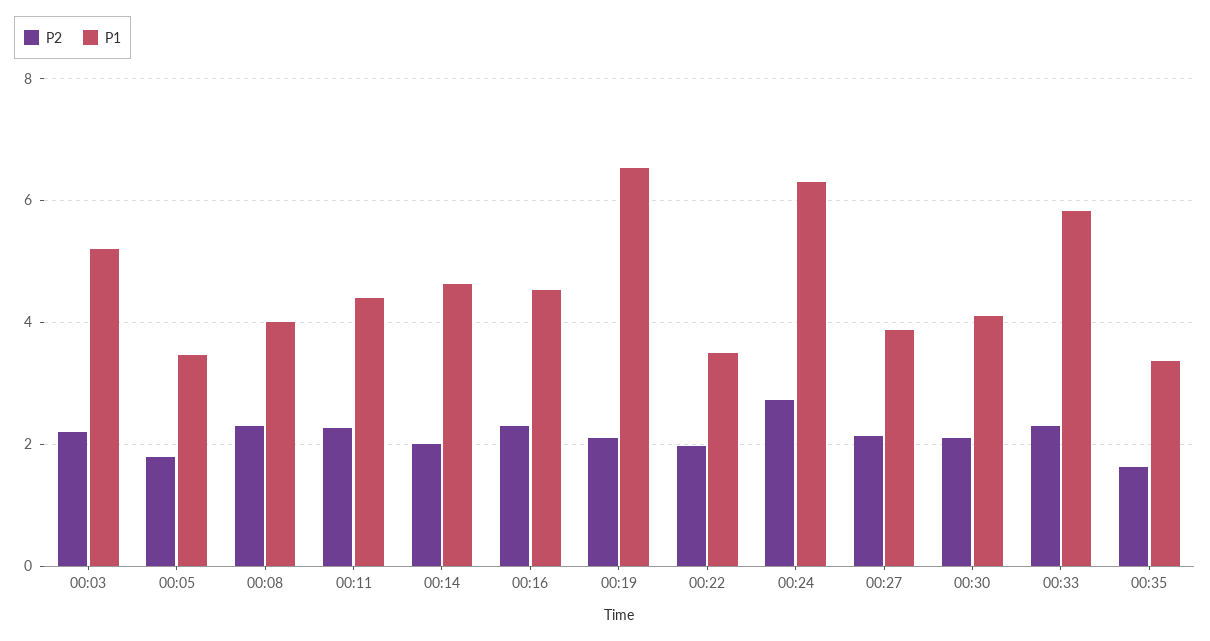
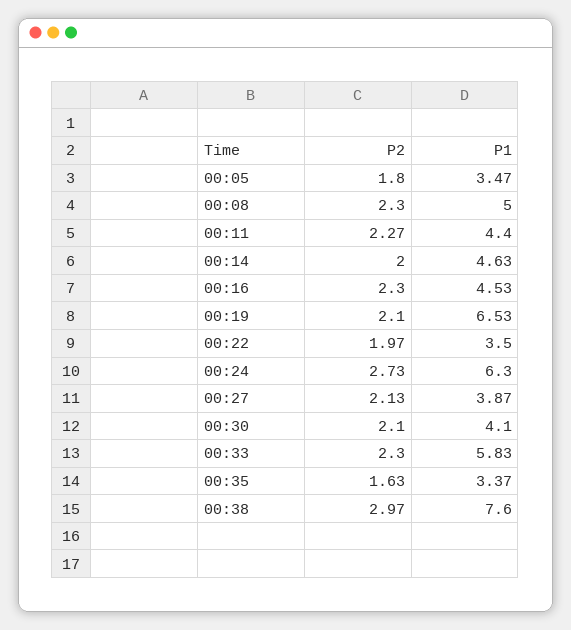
P2, 00:03: 2.2 -> none
P1, 00:03: 5.2 -> none
P1, 00:08: 4 -> 5
P2, 00:38: none -> 2.97
P1, 00:38: none -> 7.6

